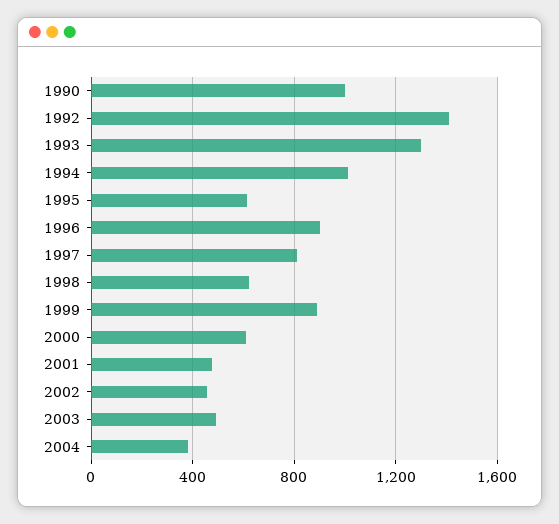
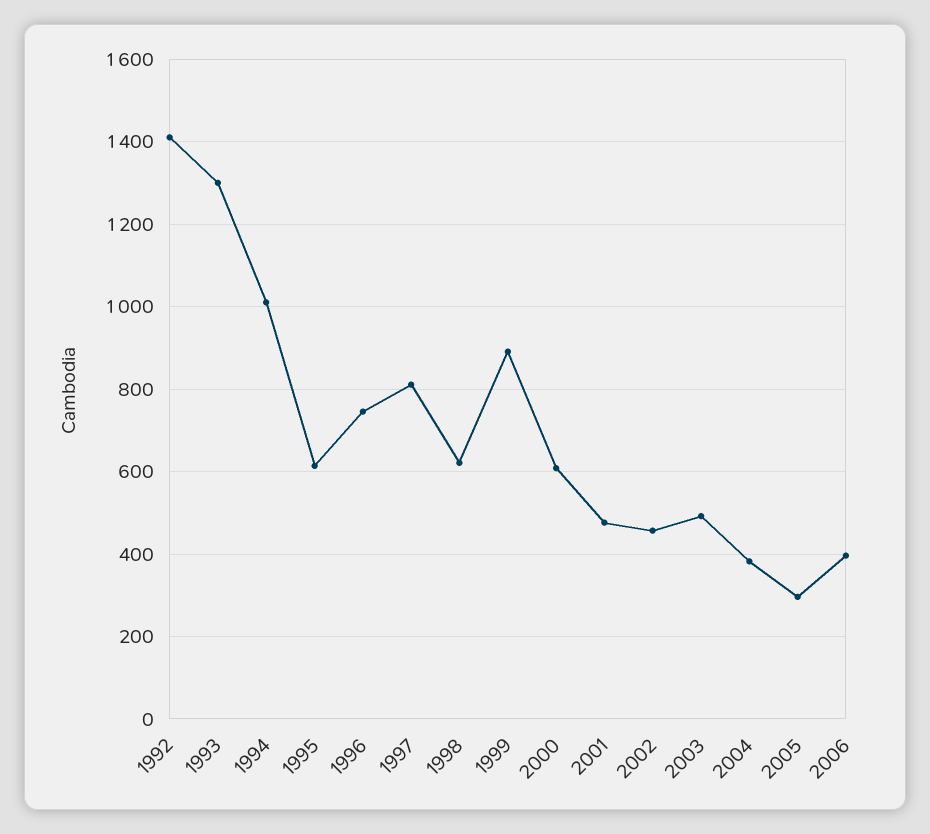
1990: 1000 -> none
1996: 900 -> 740
2005: none -> 300
2006: none -> 400

